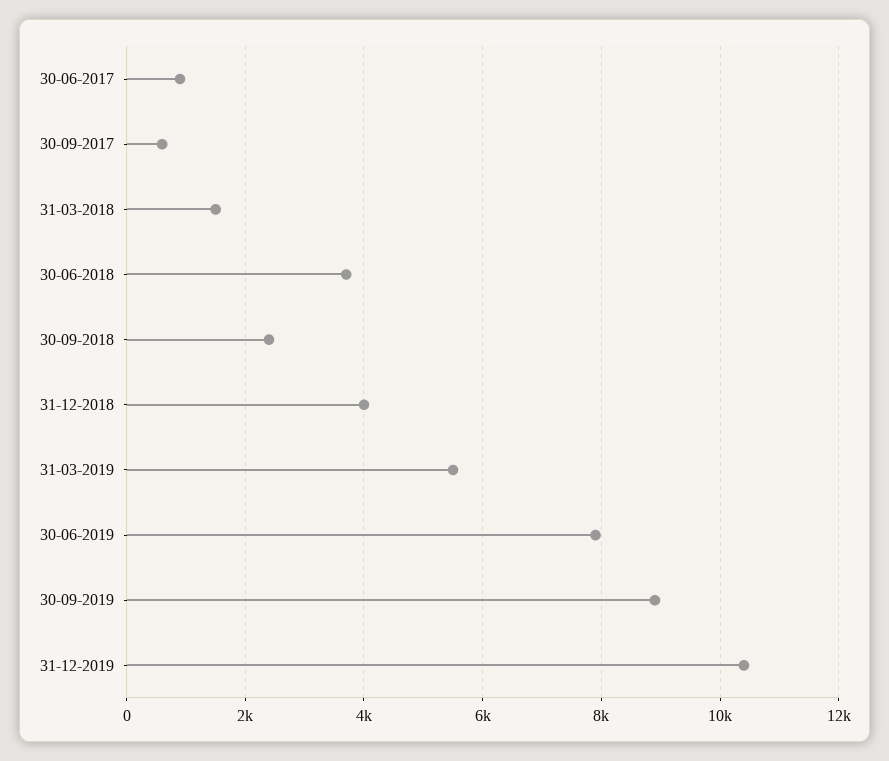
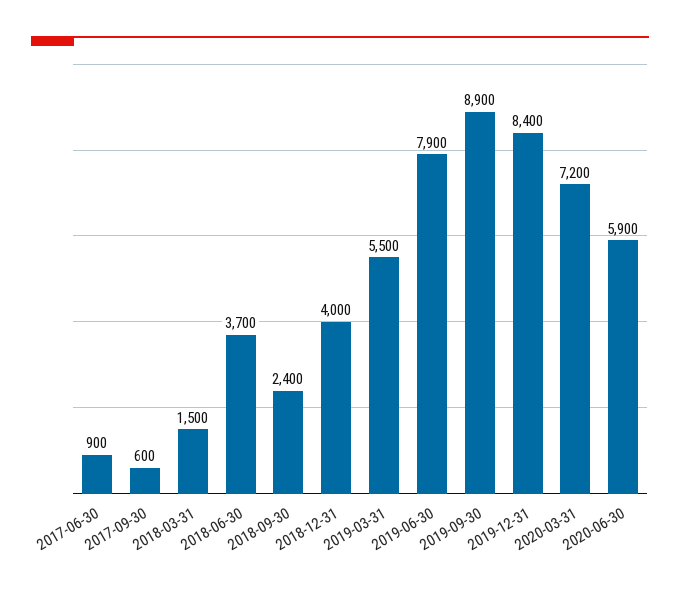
31-12-2019: 10400 -> 8400
2020-03-31: none -> 7200
2020-06-30: none -> 5900

